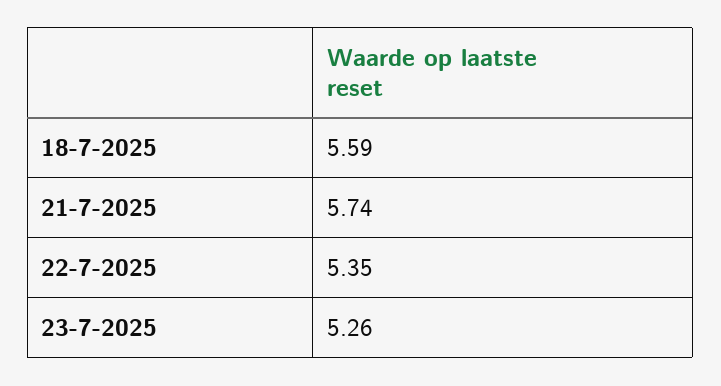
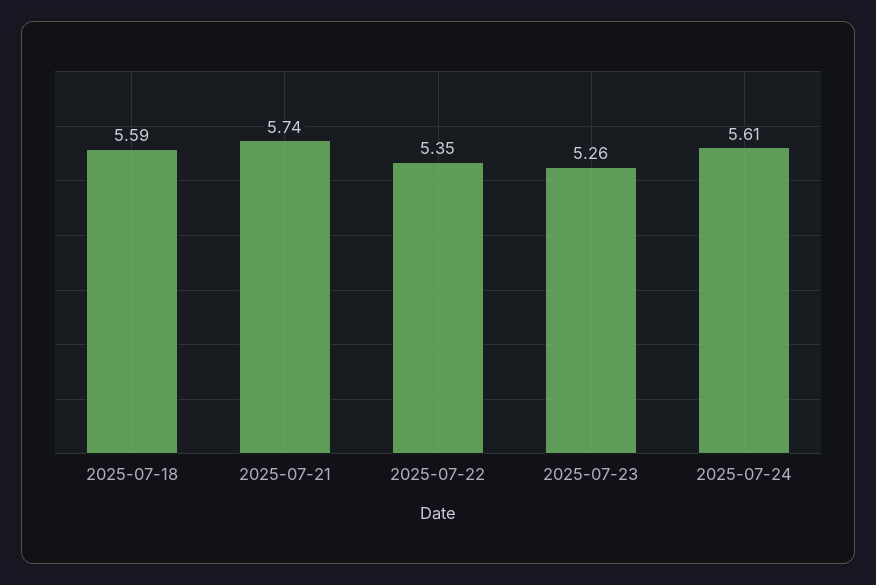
2025-07-24: none -> 5.61

